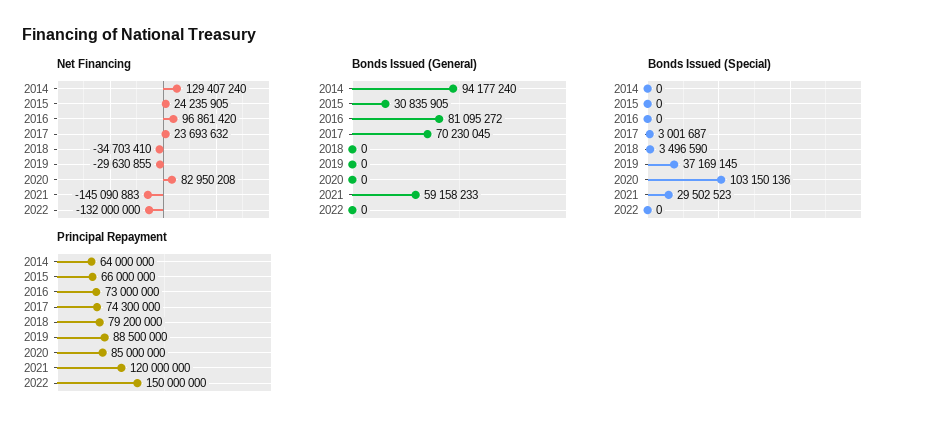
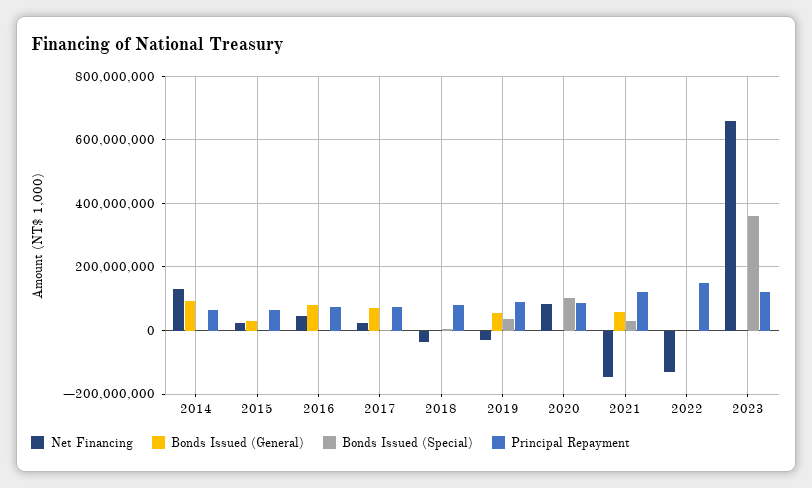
Net Financing, 2016: 96861420 -> 40000000
Bonds Issued (General), 2019: 0 -> 60000000
Net Financing, 2023: none -> 660000000
Bonds Issued (General), 2023: none -> 0
Bonds Issued (Special), 2023: none -> 360000000
Principal Repayment, 2023: none -> 120000000

